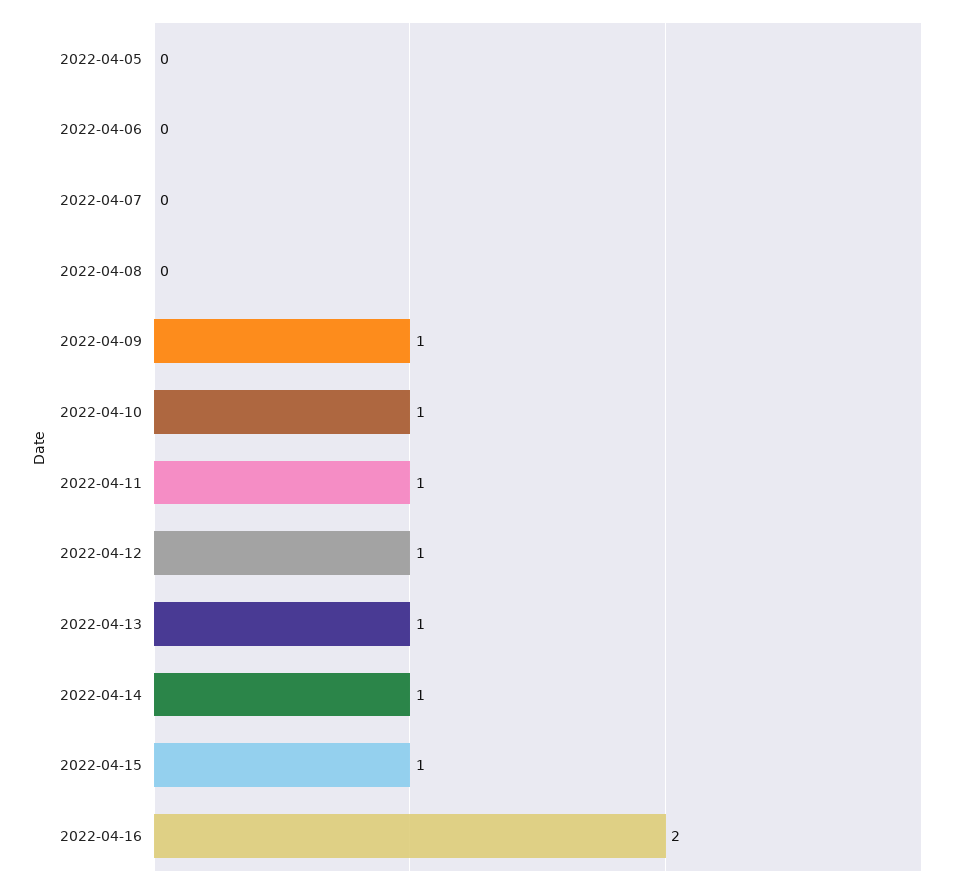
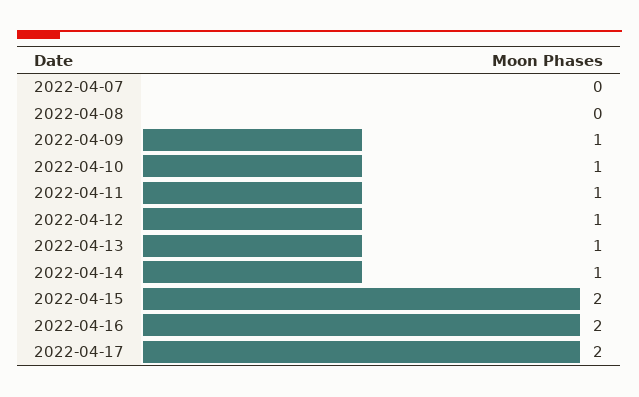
2022-04-05: 0 -> none
2022-04-06: 0 -> none
2022-04-15: 1 -> 2
2022-04-17: none -> 2

